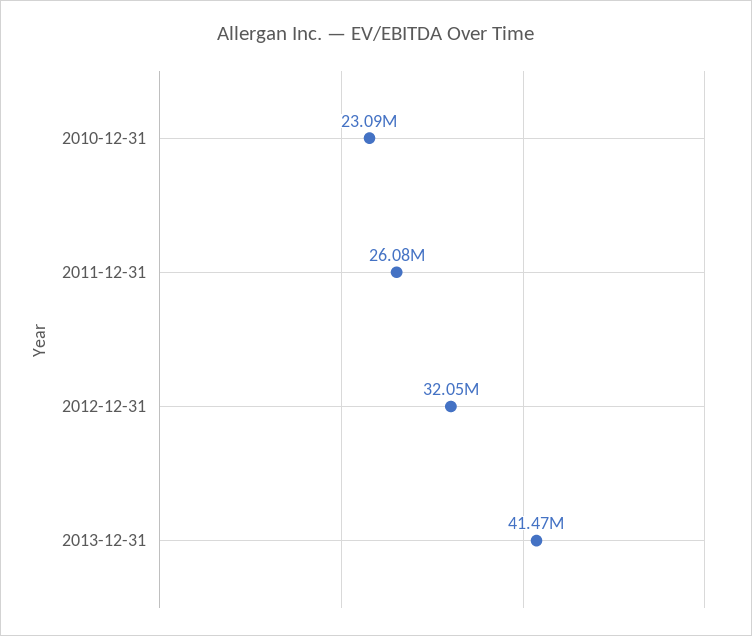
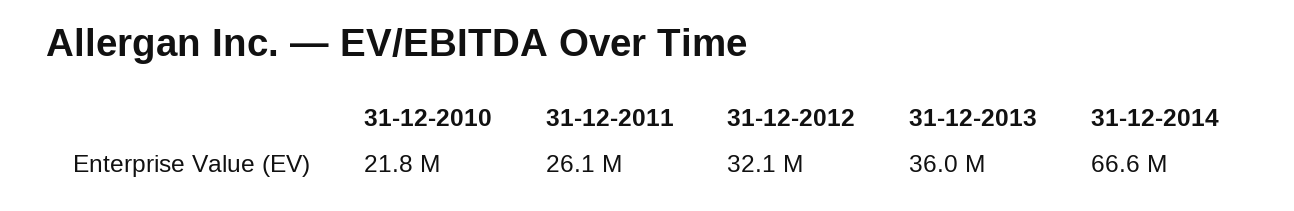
2010-12-31: 23090000 -> 21800000
2013-12-31: 41470000 -> 36000000
31-12-2014: none -> 66600000

